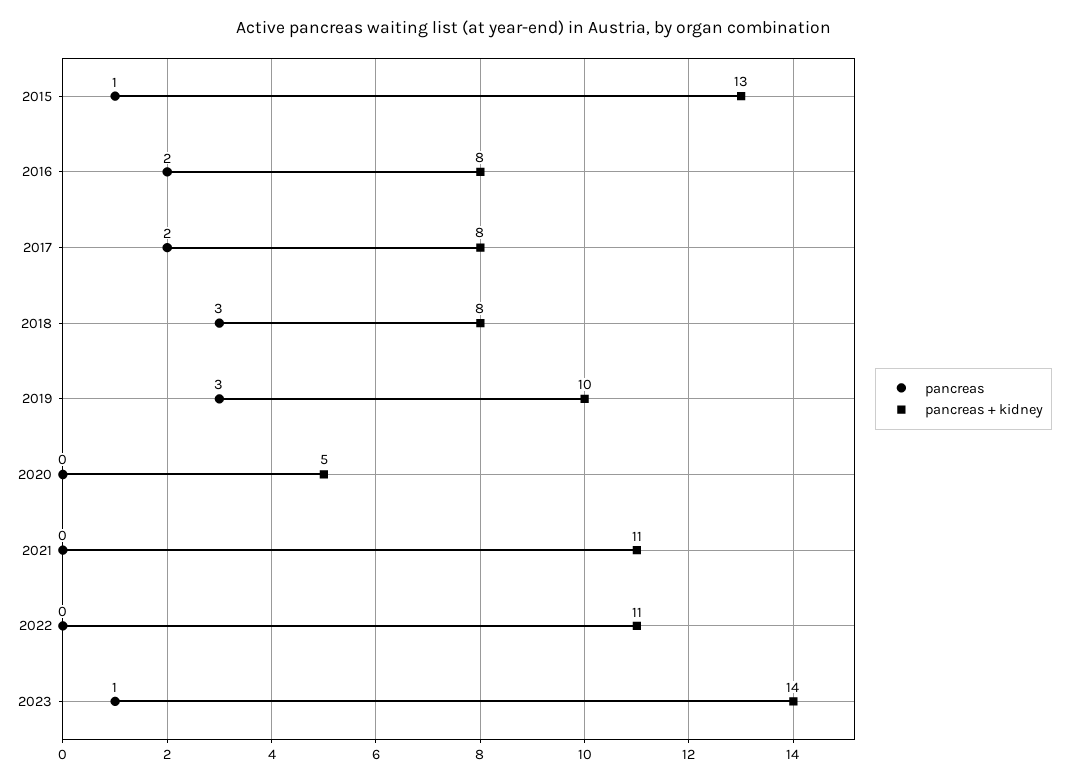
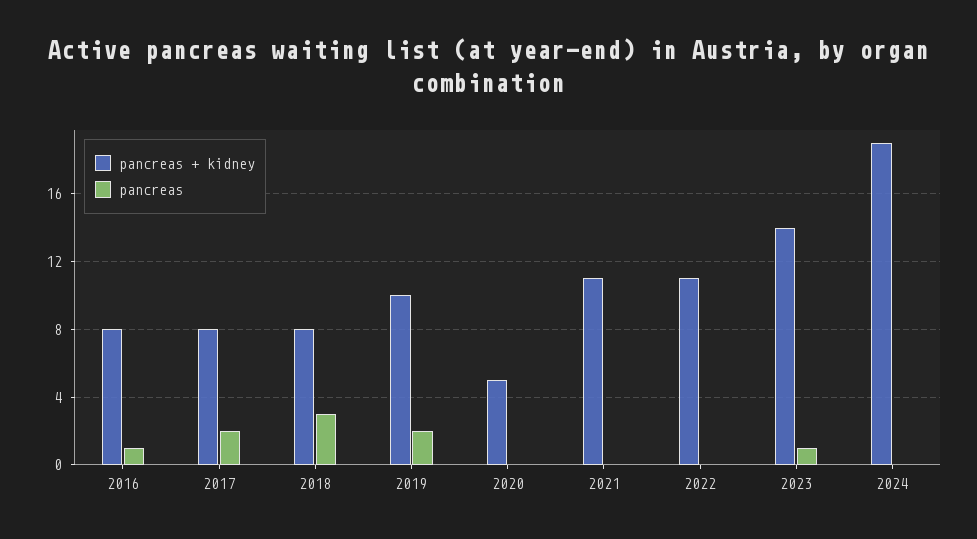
pancreas, 2015: 1 -> none
pancreas + kidney, 2015: 13 -> none
pancreas, 2016: 2 -> 1
pancreas, 2019: 3 -> 2
pancreas + kidney, 2024: none -> 19
pancreas, 2024: none -> 0

